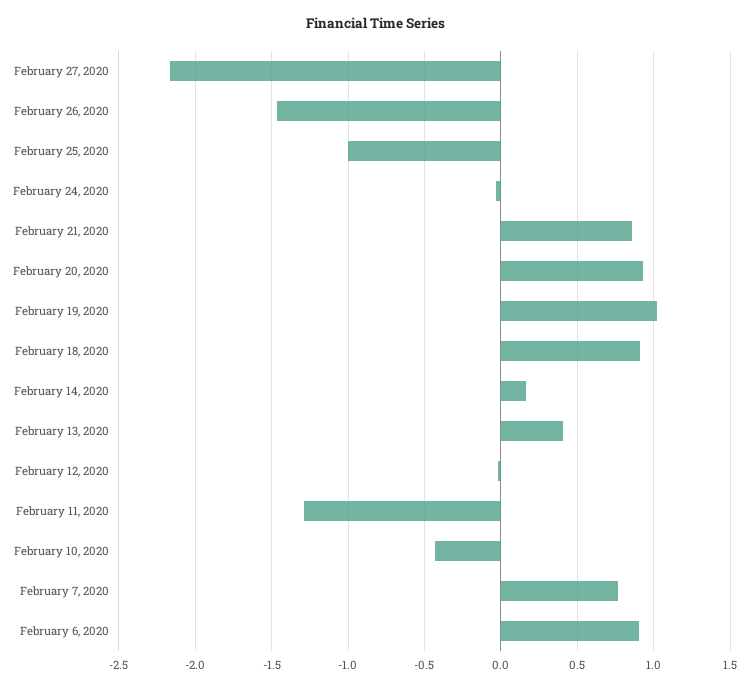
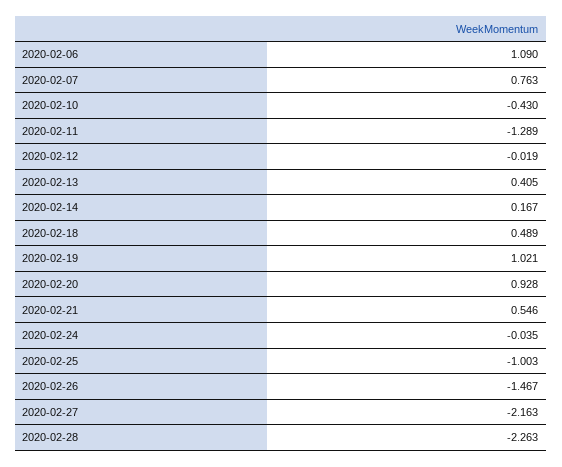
February 21, 2020: 0.85 -> 0.546
February 18, 2020: 0.9 -> 0.489
February 6, 2020: 0.9 -> 1.09
2020-02-28: none -> -2.263

